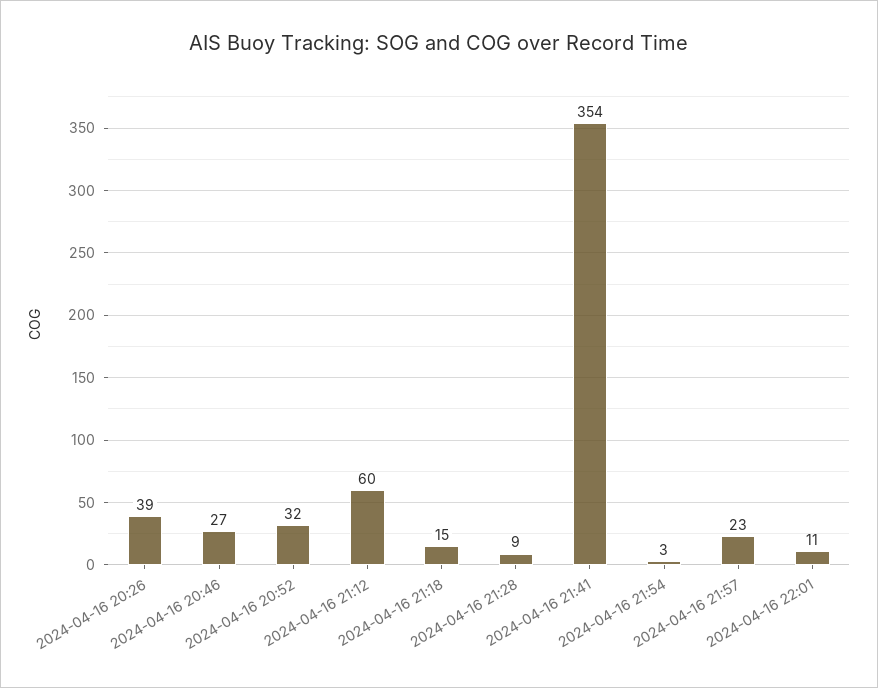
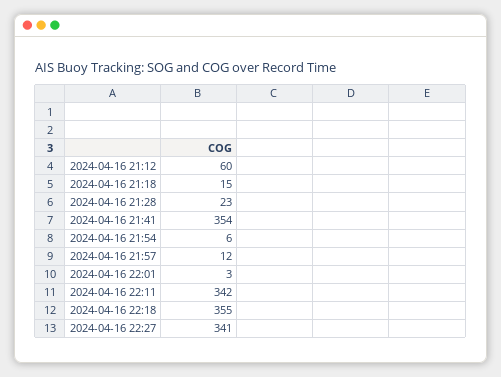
2024-04-16 20:26: 39 -> none
2024-04-16 20:46: 27 -> none
2024-04-16 20:52: 32 -> none
2024-04-16 21:28: 9 -> 23
2024-04-16 21:54: 3 -> 6
2024-04-16 21:57: 23 -> 12
2024-04-16 22:01: 11 -> 3
2024-04-16 22:11: none -> 342
2024-04-16 22:18: none -> 355
2024-04-16 22:27: none -> 341

